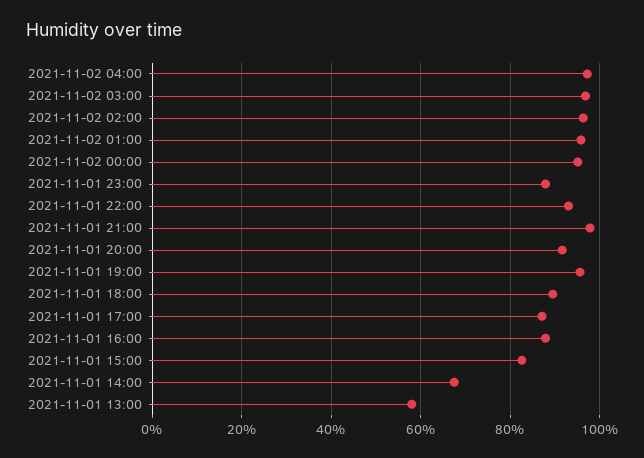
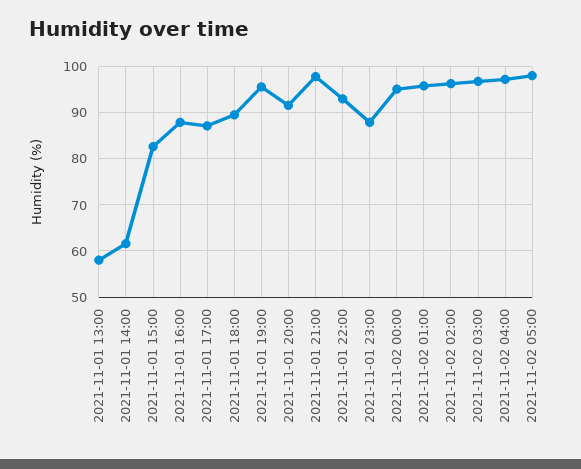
2021-11-01 14:00: 68 -> 62
2021-11-02 05:00: none -> 98

